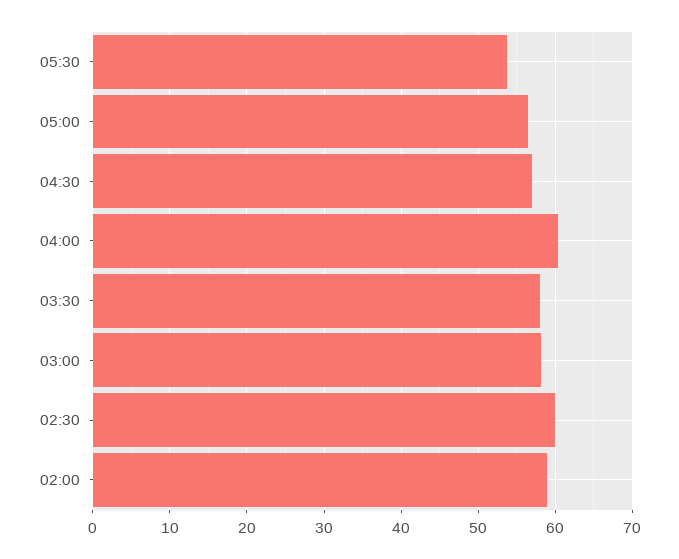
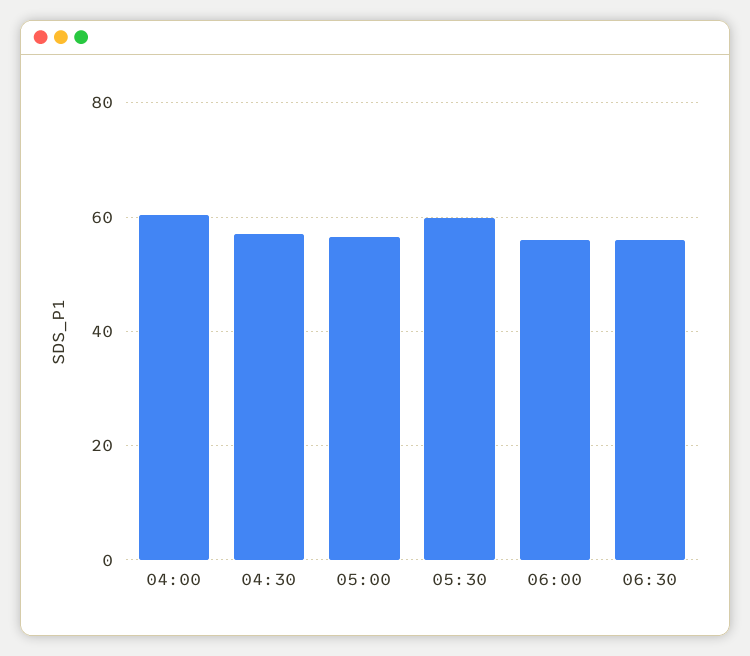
05:30: 54 -> 60
03:30: 58 -> none
03:00: 58 -> none
02:30: 60 -> none
02:00: 59 -> none
06:00: none -> 56
06:30: none -> 56

